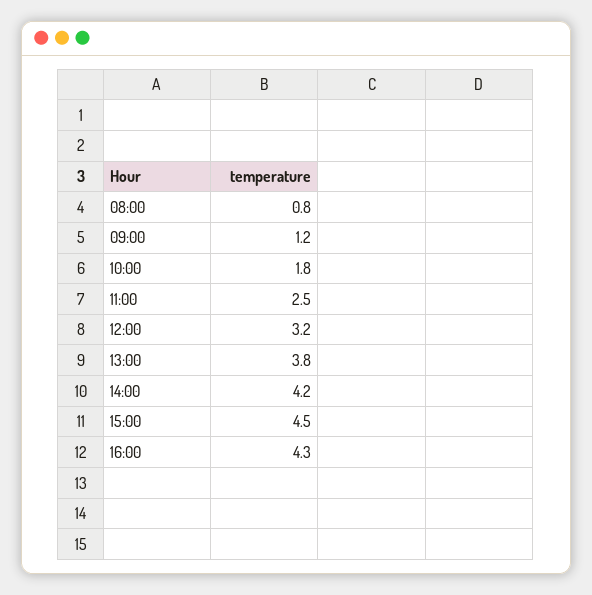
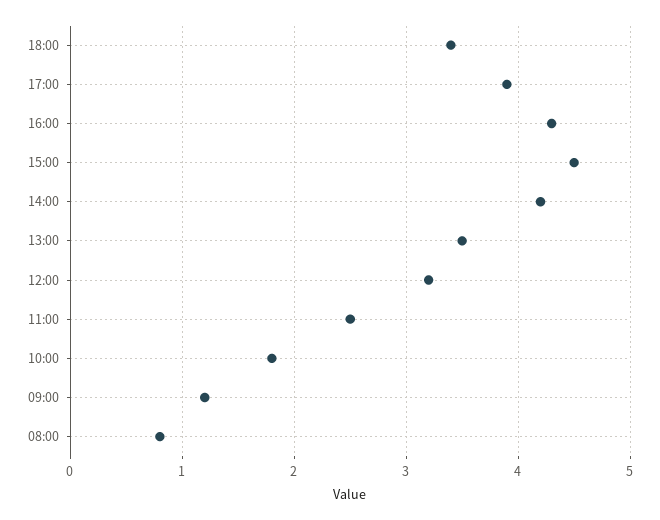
13:00: 3.8 -> 3.5
18:00: none -> 3.4
17:00: none -> 3.9

